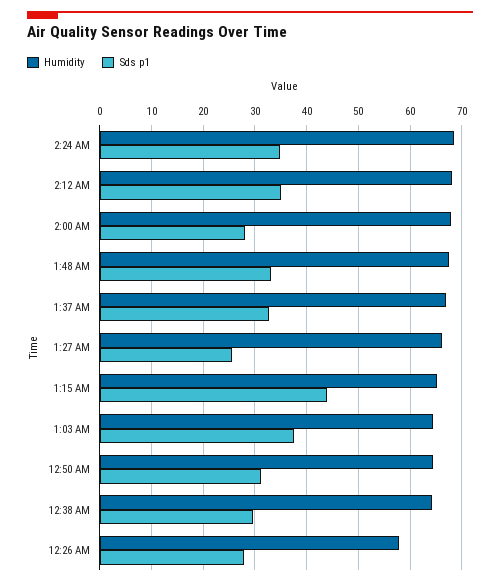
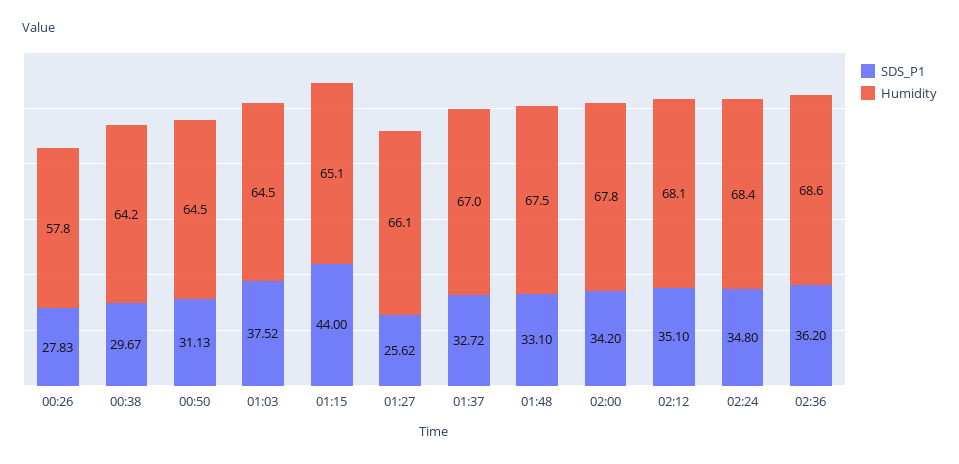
Sds p1, 2:00 AM: 28 -> 34.2
Sds p1, 02:36: none -> 36.2
Humidity, 02:36: none -> 68.6

